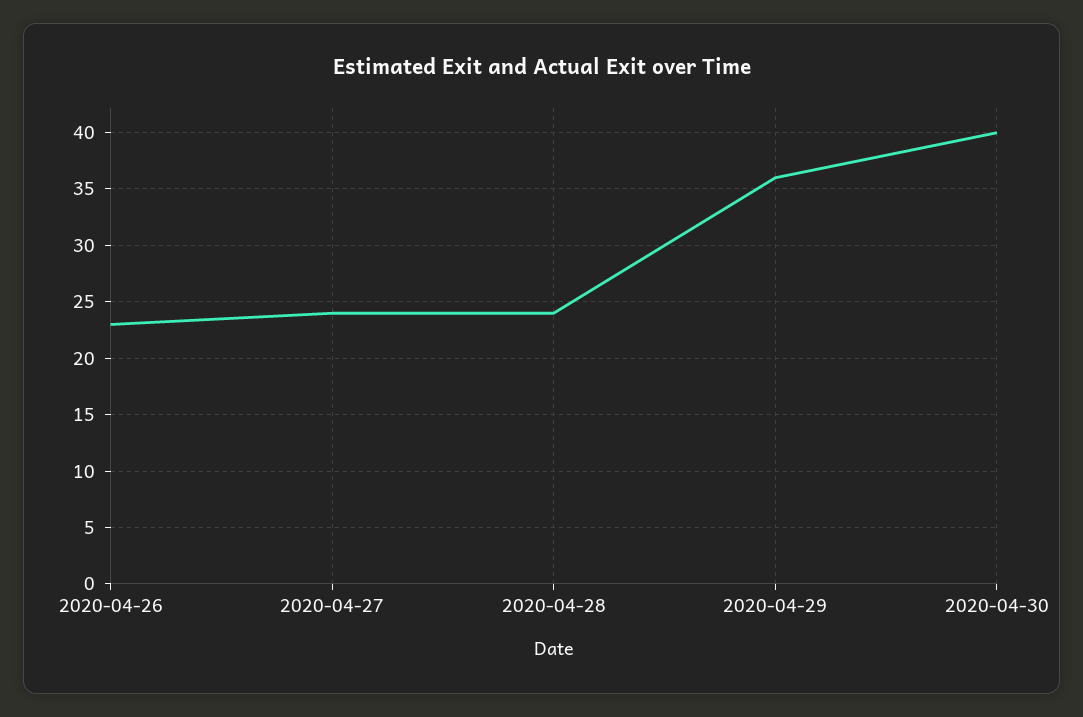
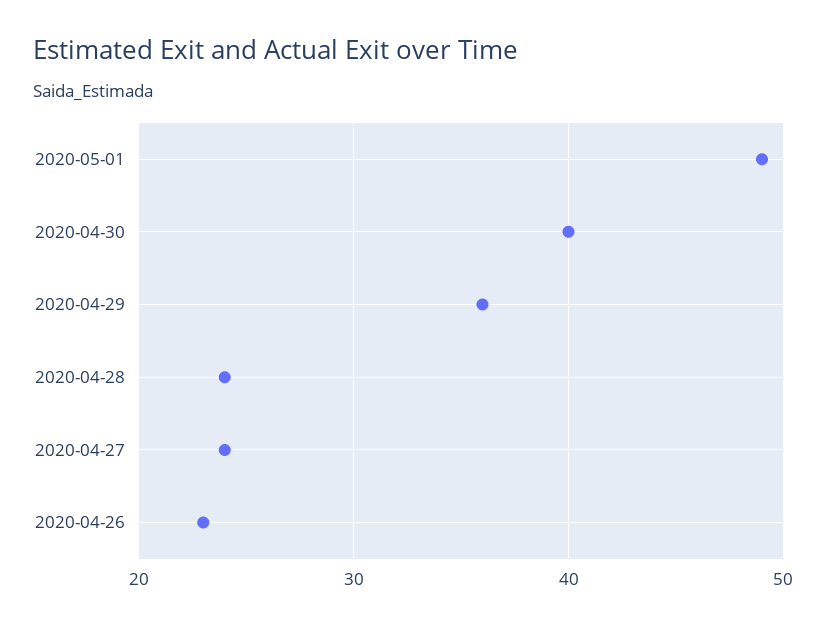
2020-05-01: none -> 49

